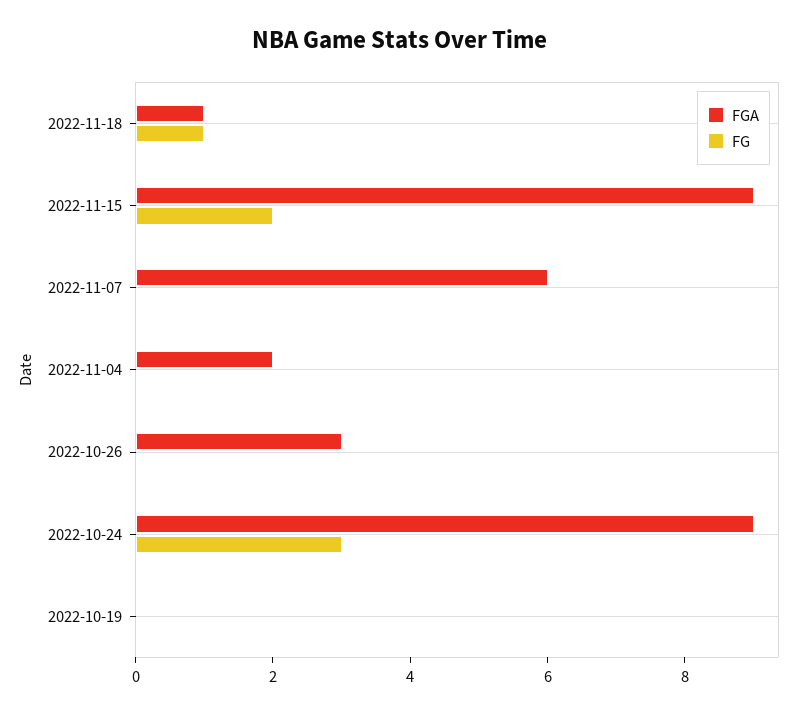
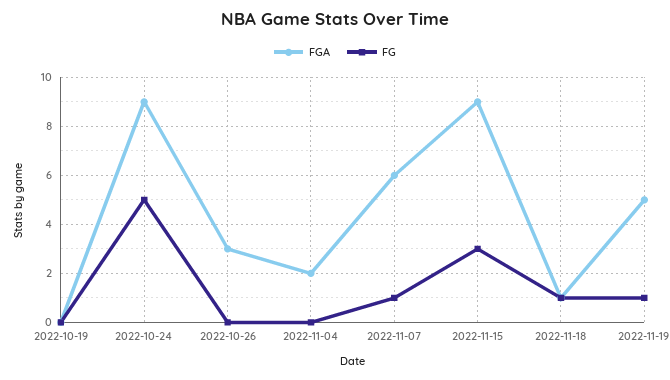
FG, 2022-11-15: 2 -> 3
FG, 2022-11-07: 0 -> 1
FG, 2022-10-24: 3 -> 5
FGA, 2022-11-19: none -> 5
FG, 2022-11-19: none -> 1

